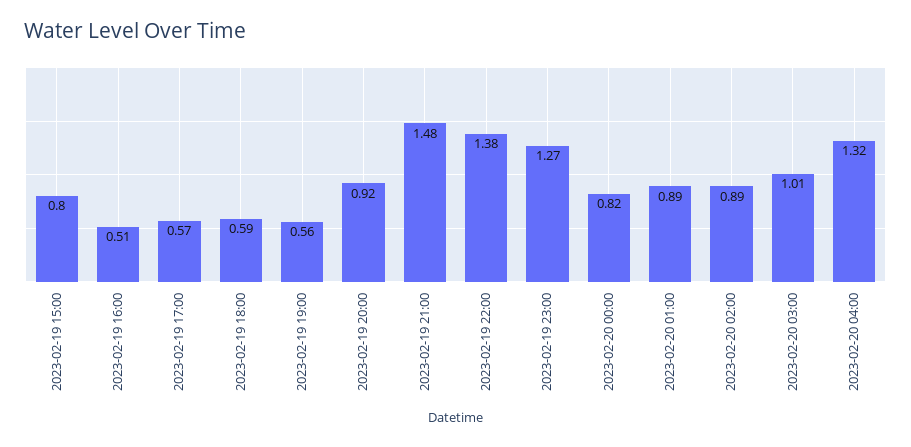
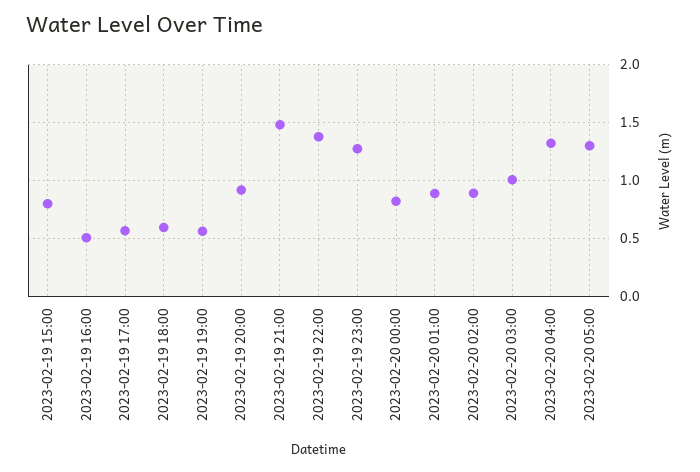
2023-02-20 05:00: none -> 1.3

